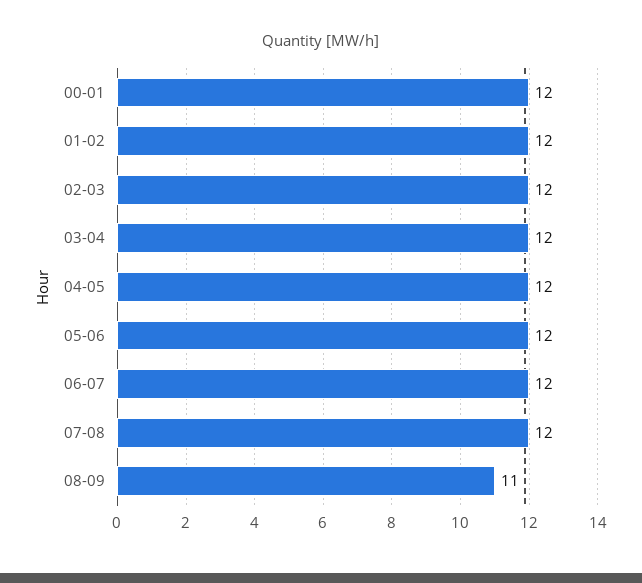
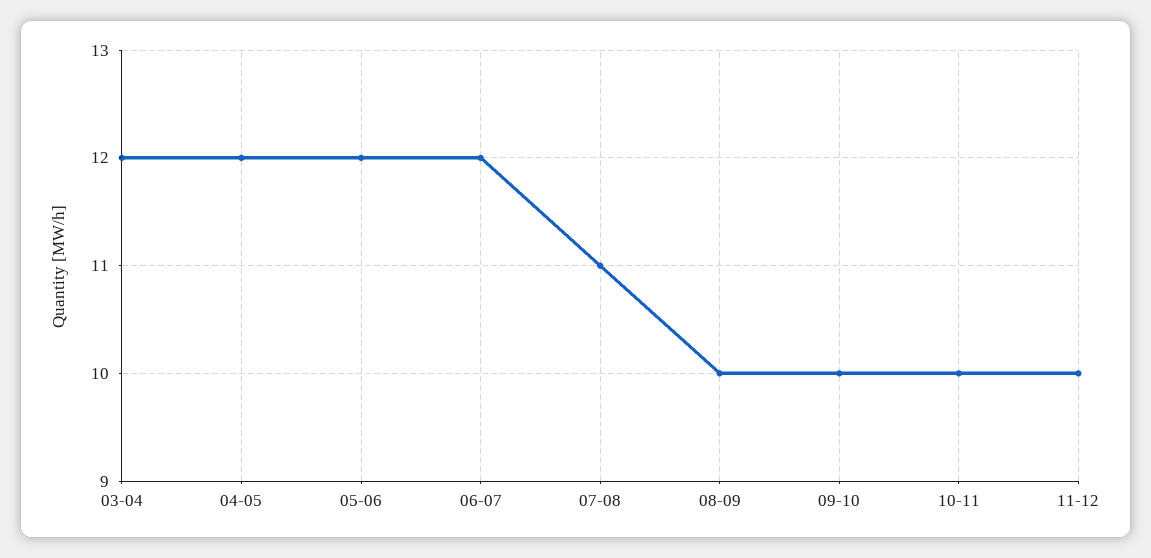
00-01: 12 -> none
01-02: 12 -> none
02-03: 12 -> none
07-08: 12 -> 11
08-09: 11 -> 10
09-10: none -> 10
10-11: none -> 10
11-12: none -> 10

